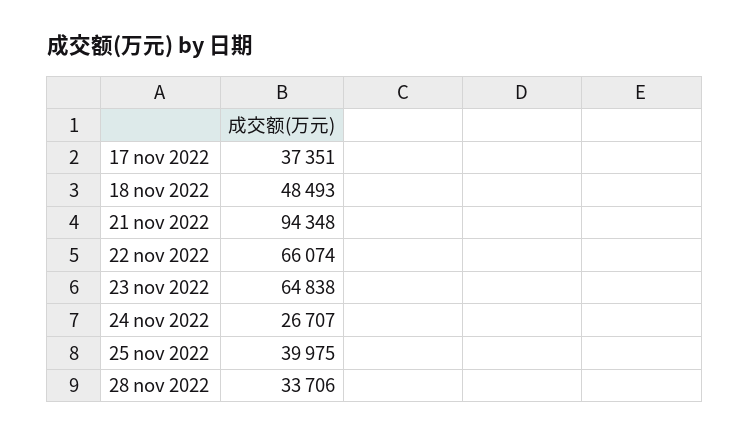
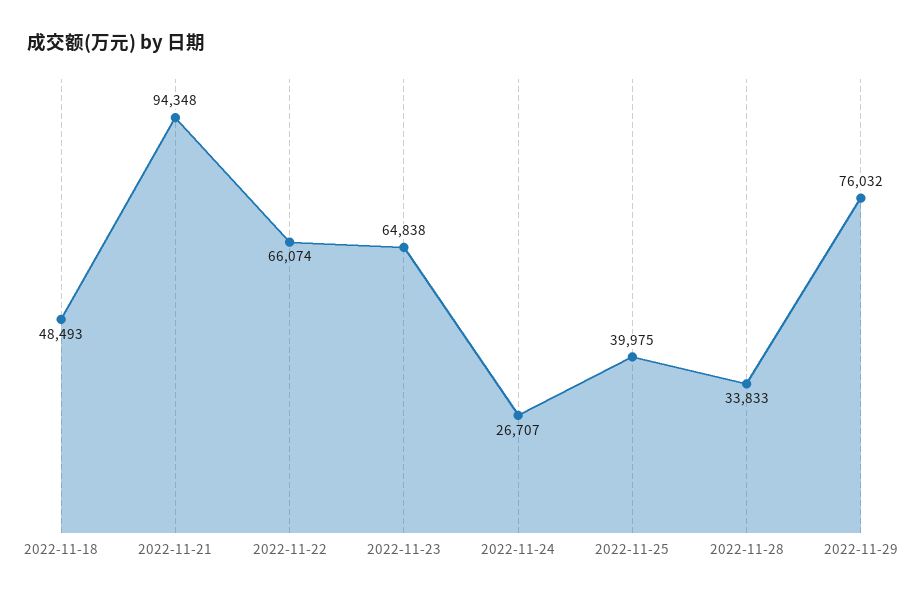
17 nov 2022: 37351 -> none
28 nov 2022: 33706 -> 33833
2022-11-29: none -> 76032

